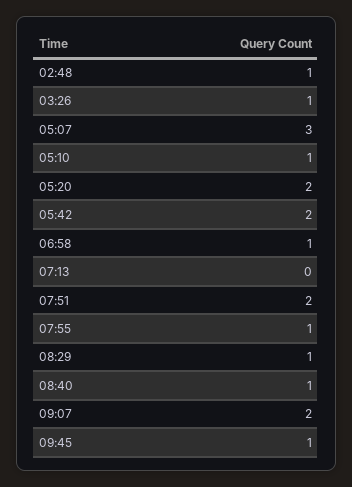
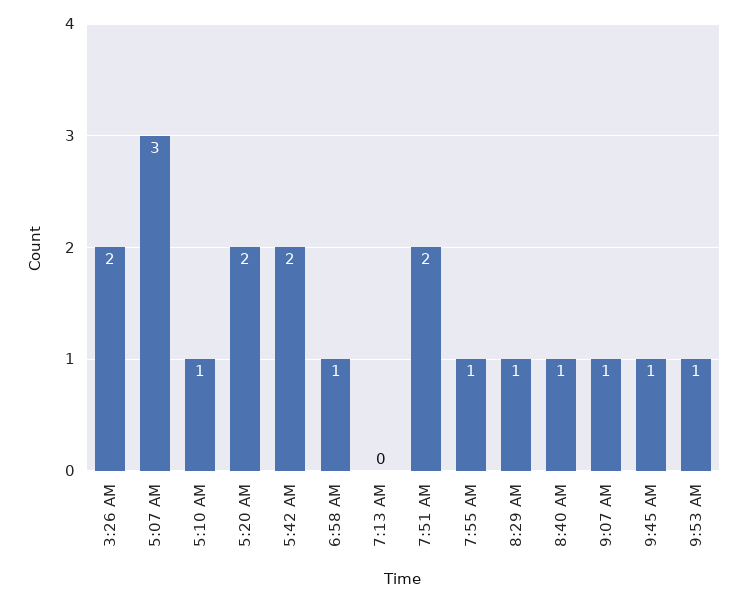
02:48: 1 -> none
03:26: 1 -> 2
09:07: 2 -> 1
9:53 AM: none -> 1

